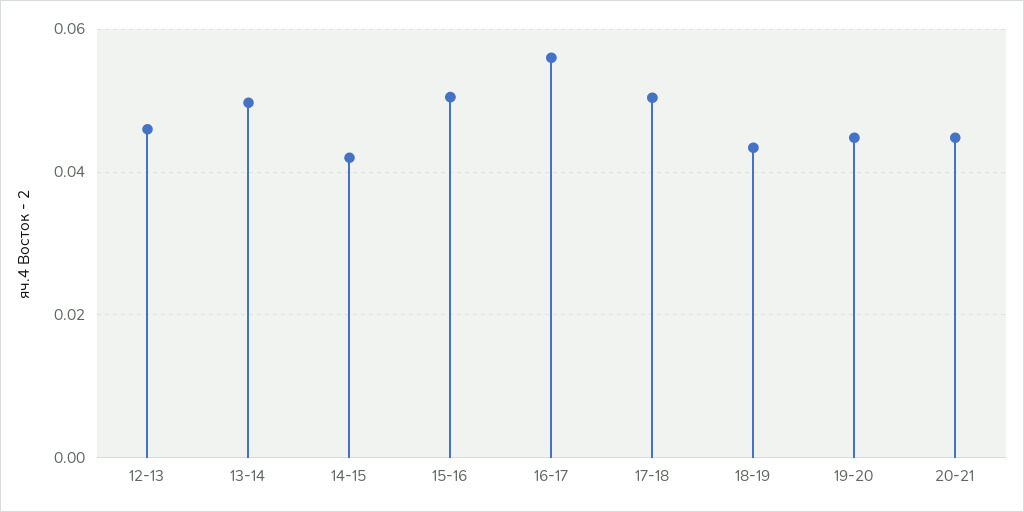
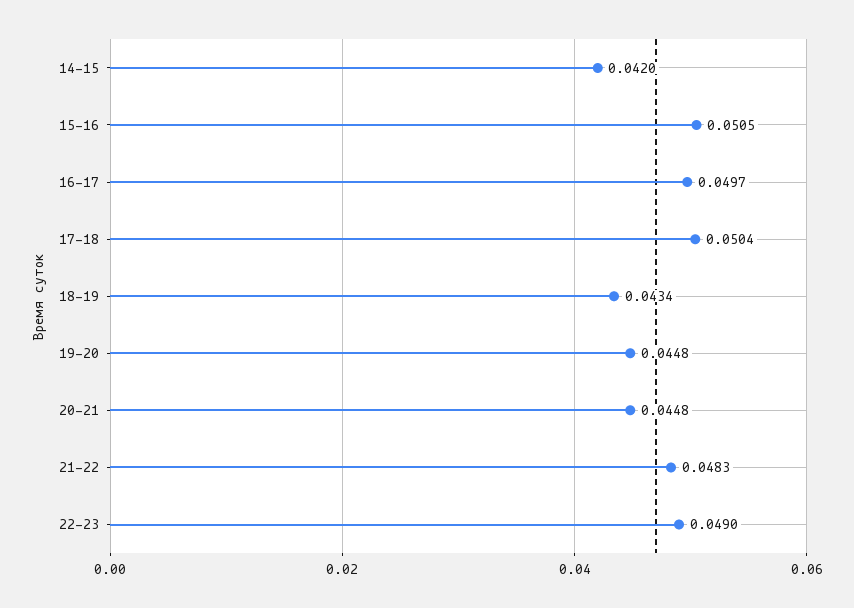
12-13: 0.046 -> none
13-14: 0.05 -> none
16-17: 0.056 -> 0.0497
21-22: none -> 0.0483
22-23: none -> 0.049

